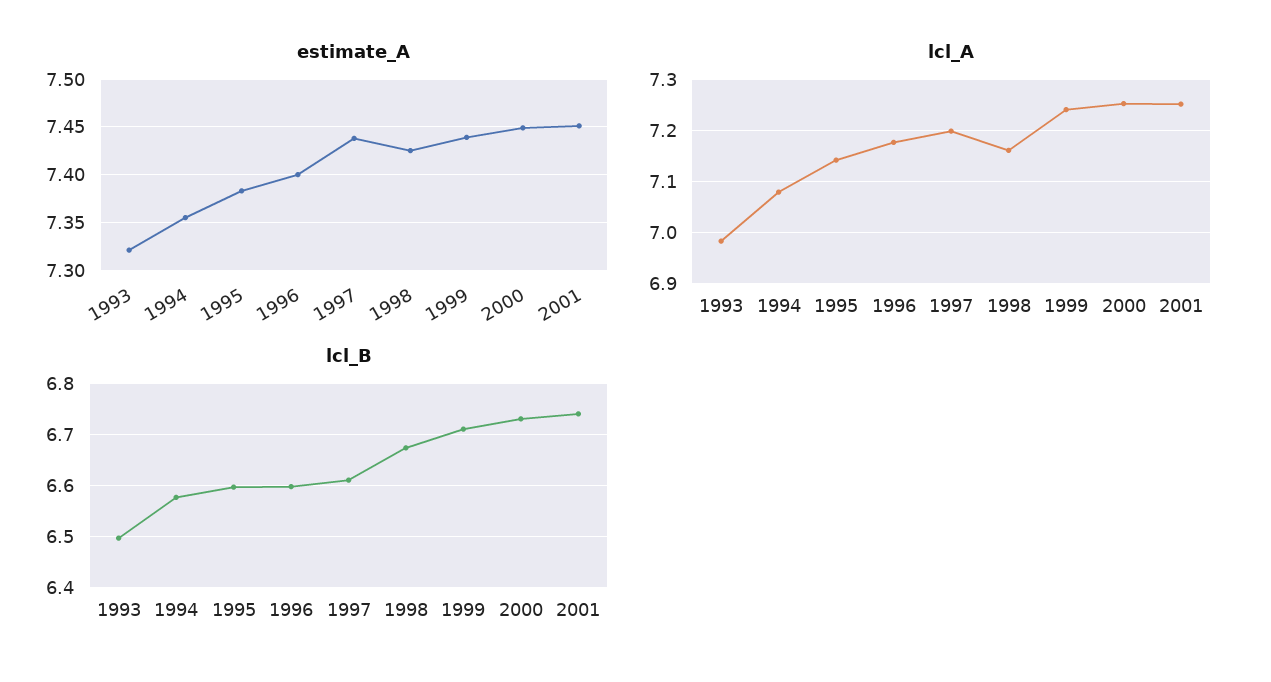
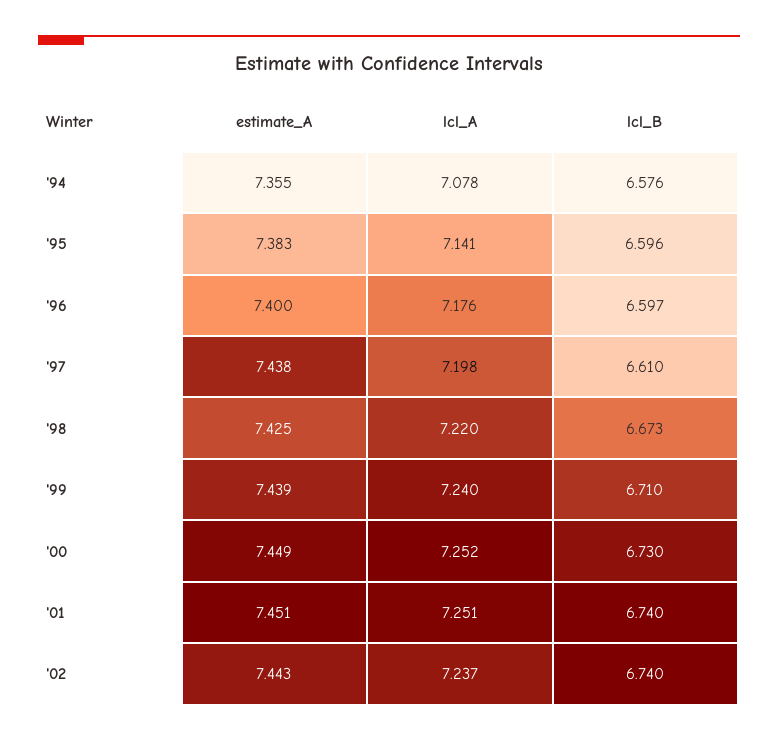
estimate_A, 1993: 7.32 -> none
lcl_A, 1993: 6.98 -> none
lcl_A, 1998: 7.16 -> 7.22
lcl_B, 1993: 6.5 -> none
estimate_A, '02: none -> 7.443
lcl_A, '02: none -> 7.237
lcl_B, '02: none -> 6.74

